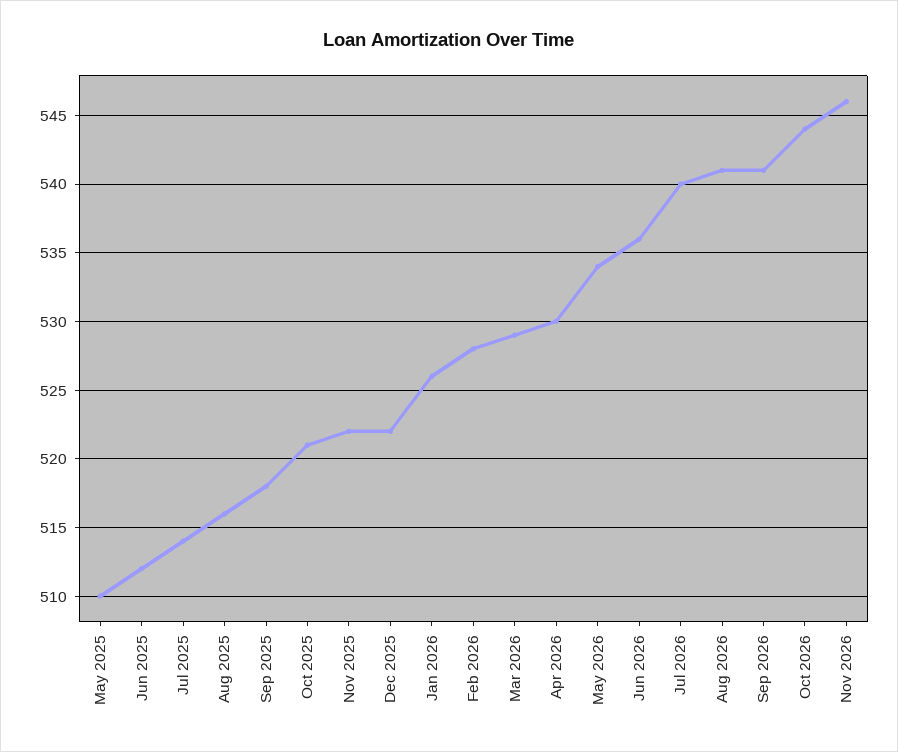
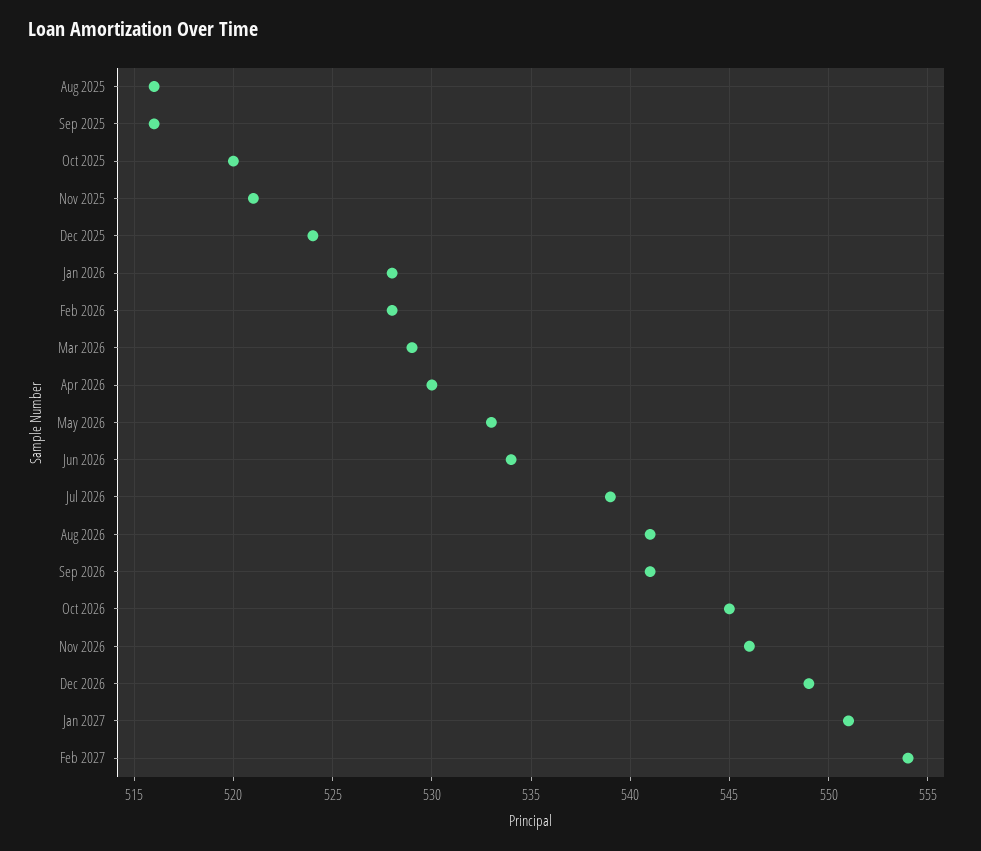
May 2025: 510 -> none
Jun 2025: 512 -> none
Jul 2025: 514 -> none
Sep 2025: 518 -> 516
Oct 2025: 521 -> 520
Nov 2025: 522 -> 521
Dec 2025: 522 -> 524
Jan 2026: 526 -> 528
May 2026: 534 -> 533
Jun 2026: 536 -> 534
Jul 2026: 540 -> 539
Oct 2026: 544 -> 545
Dec 2026: none -> 549
Jan 2027: none -> 551
Feb 2027: none -> 554

